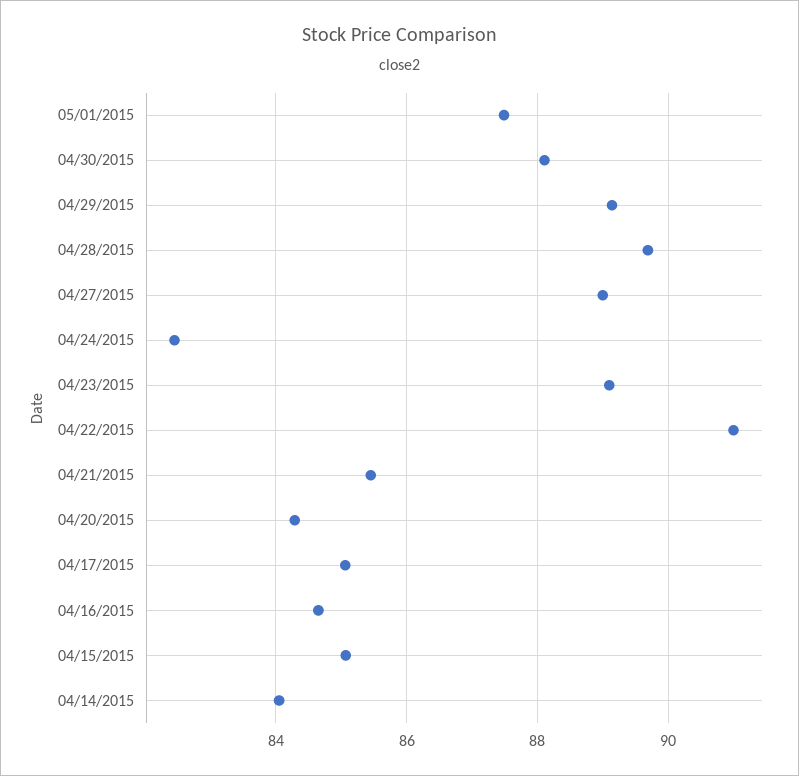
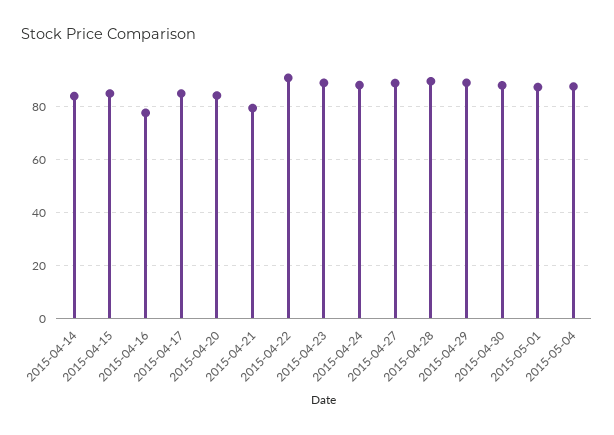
04/24/2015: 82.4 -> 87.5
04/21/2015: 85.4 -> 80
04/16/2015: 84.6 -> 77.5
2015-05-04: none -> 87.5

